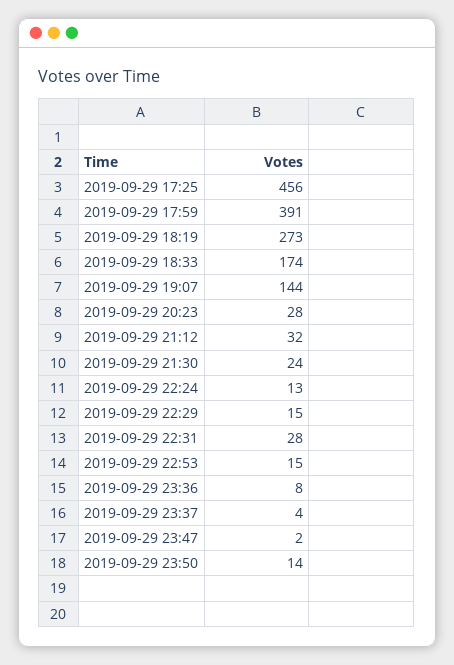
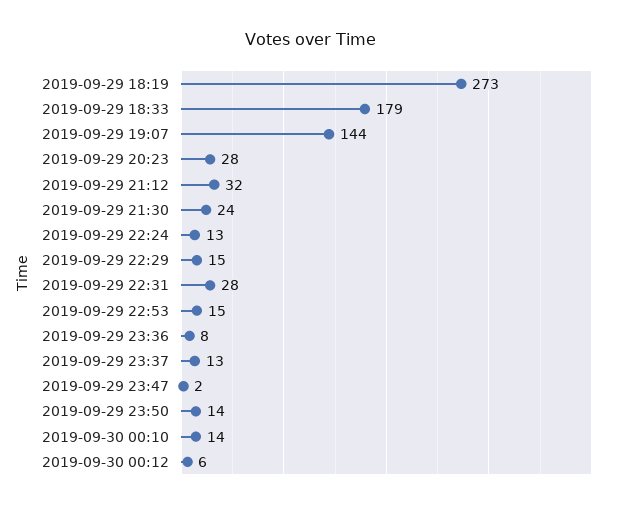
2019-09-29 17:25: 456 -> none
2019-09-29 17:59: 391 -> none
2019-09-29 18:33: 174 -> 179
2019-09-29 23:37: 4 -> 13
2019-09-30 00:10: none -> 14
2019-09-30 00:12: none -> 6

